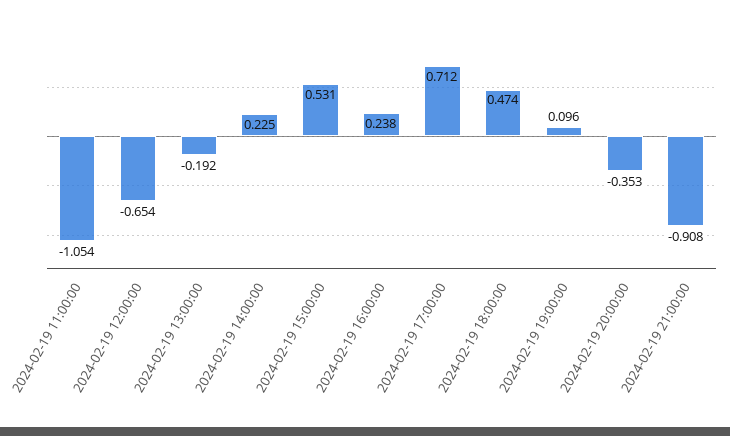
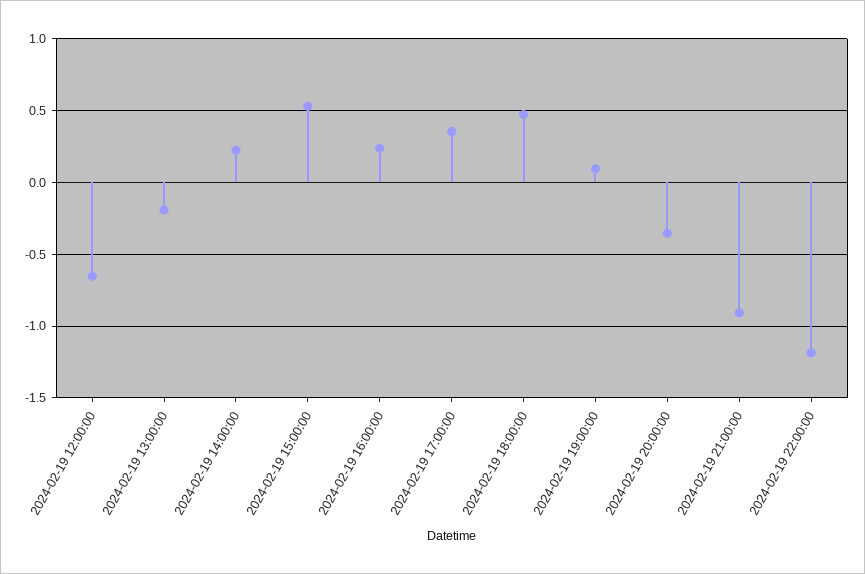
2024-02-19 11:00:00: -1.054 -> none
2024-02-19 17:00:00: 0.712 -> 0.35
2024-02-19 22:00:00: none -> -1.2

